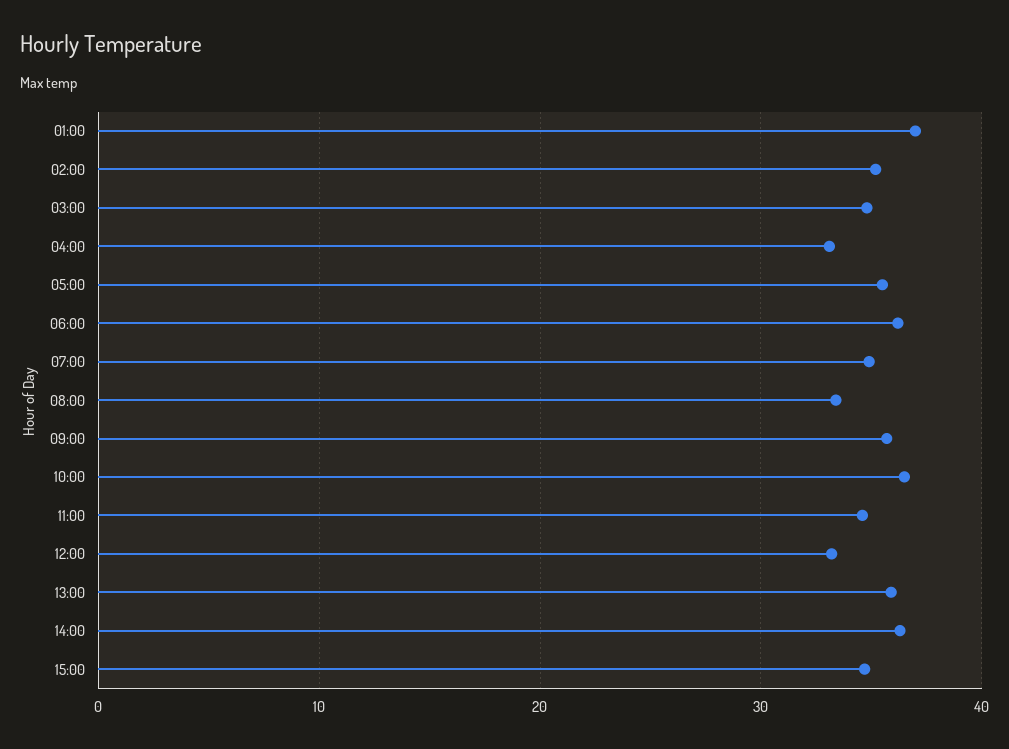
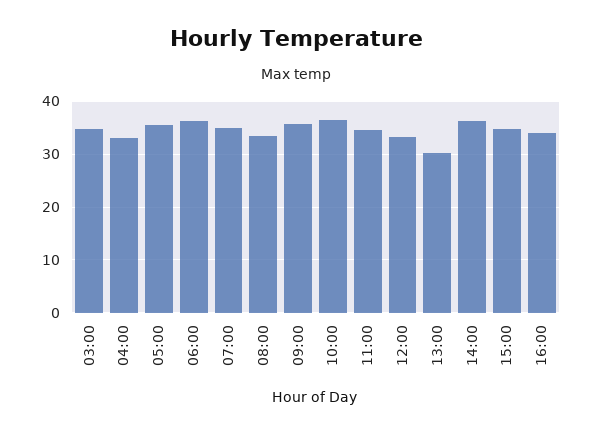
01:00: 37 -> none
02:00: 35 -> none
13:00: 36 -> 30
16:00: none -> 34

